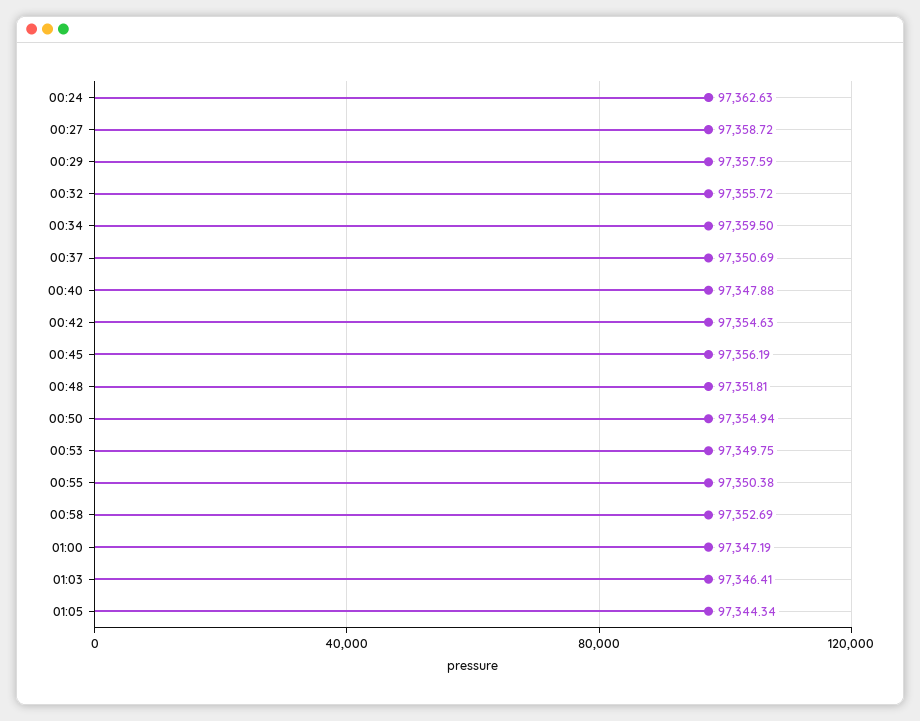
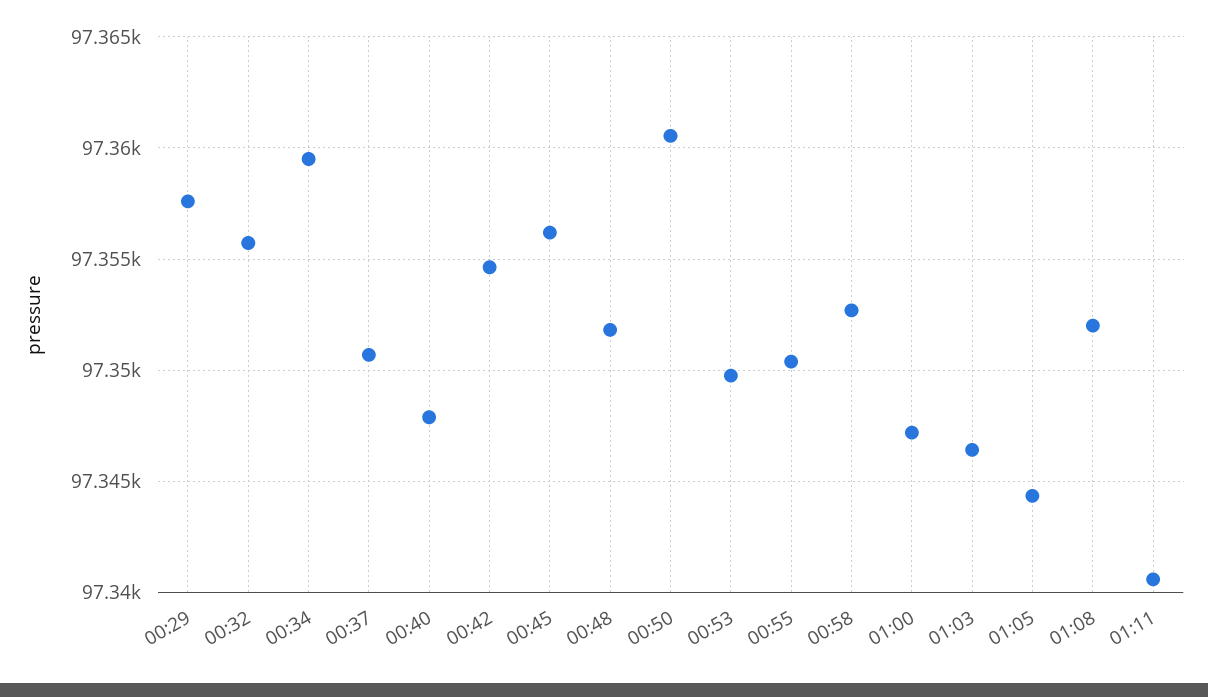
00:24: 97362.63 -> none
00:27: 97358.72 -> none
00:50: 97354.94 -> 97360.5
01:08: none -> 97352
01:11: none -> 97340.5

